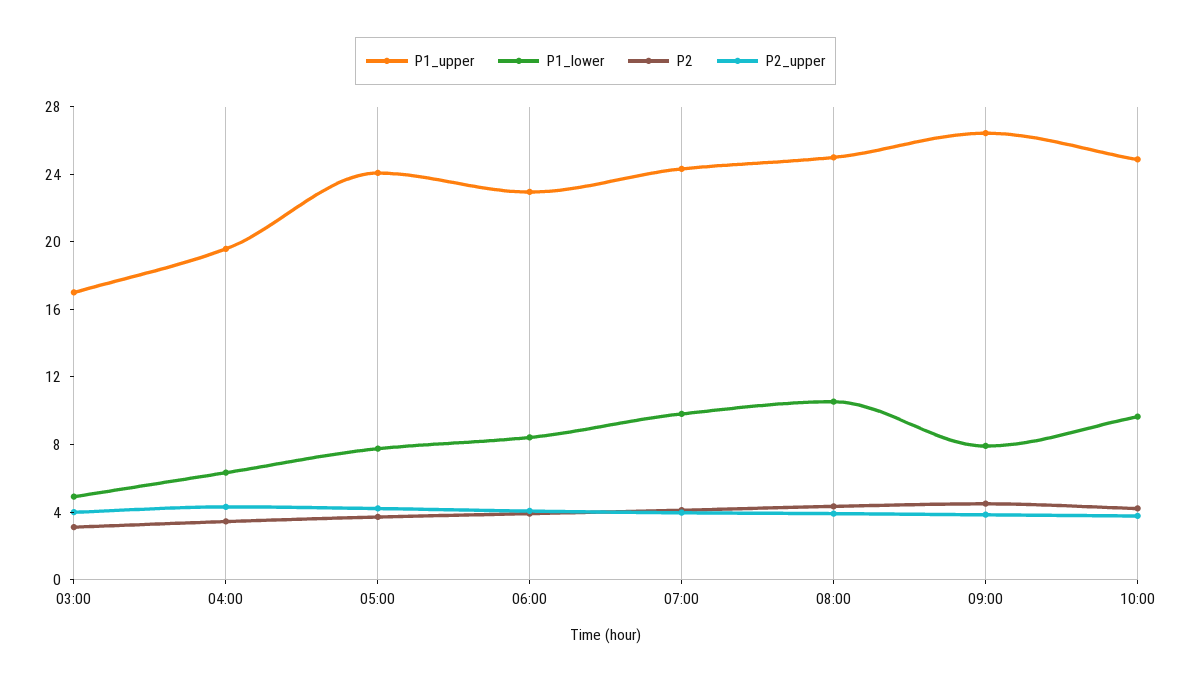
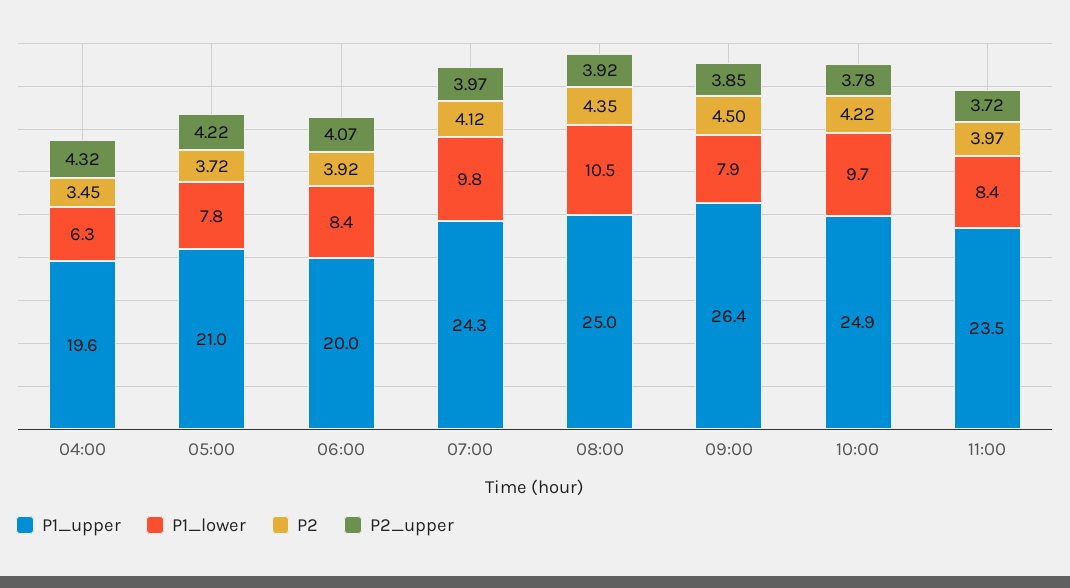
P1_upper, 03:00: 17 -> none
P1_lower, 03:00: 5 -> none
P2, 03:00: 3 -> none
P2_upper, 03:00: 4 -> none
P1_upper, 05:00: 24 -> 21
P1_upper, 06:00: 23 -> 20
P1_upper, 11:00: none -> 23.5
P1_lower, 11:00: none -> 8.4
P2, 11:00: none -> 3.97
P2_upper, 11:00: none -> 3.72

